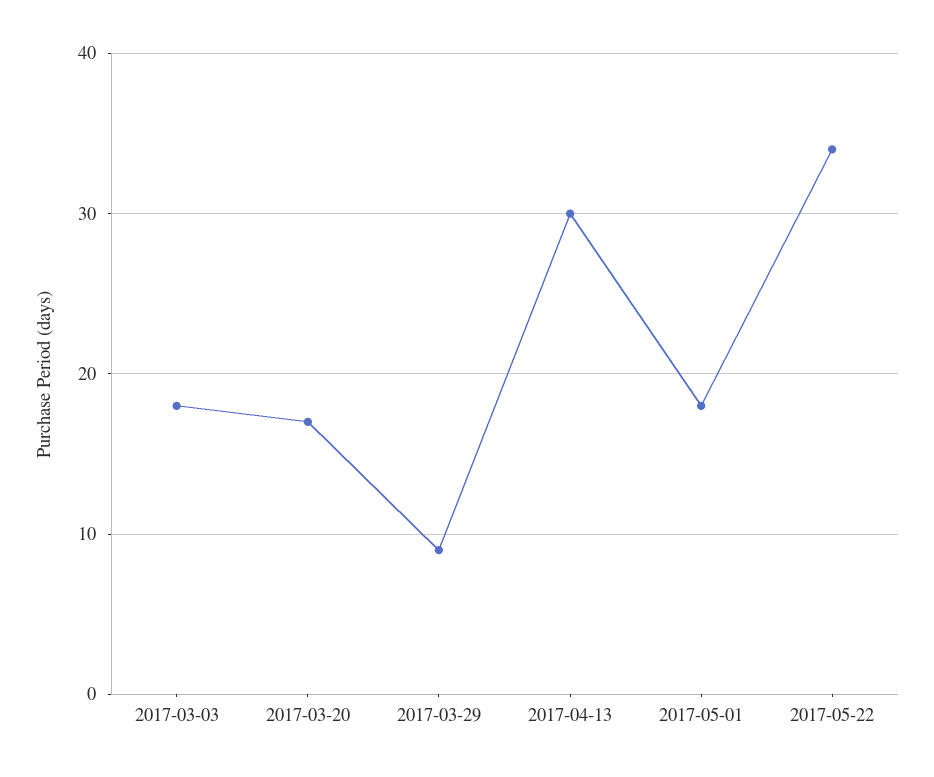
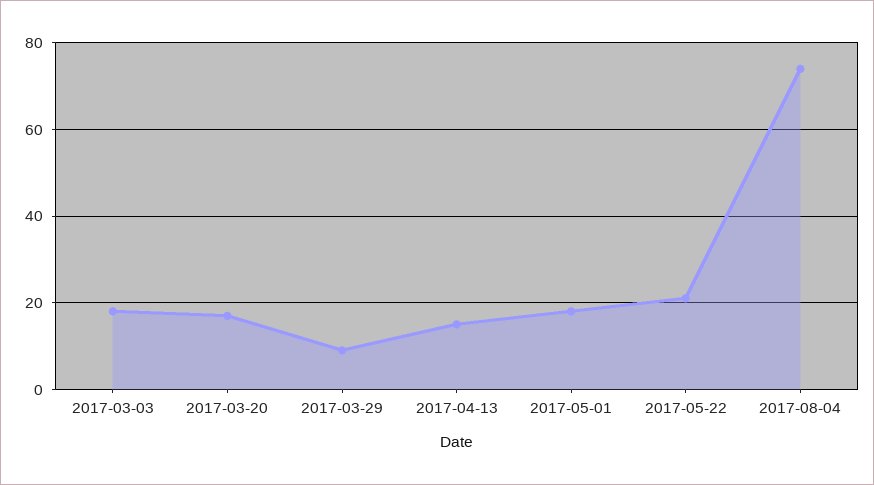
2017-04-13: 30 -> 15
2017-05-22: 34 -> 20
2017-08-04: none -> 75

